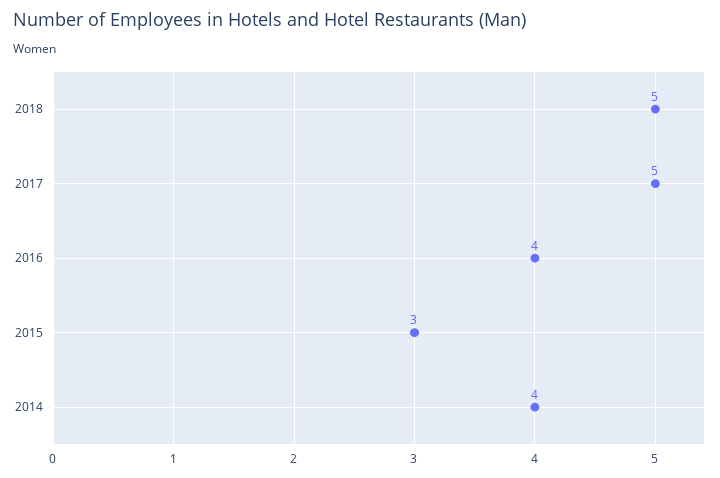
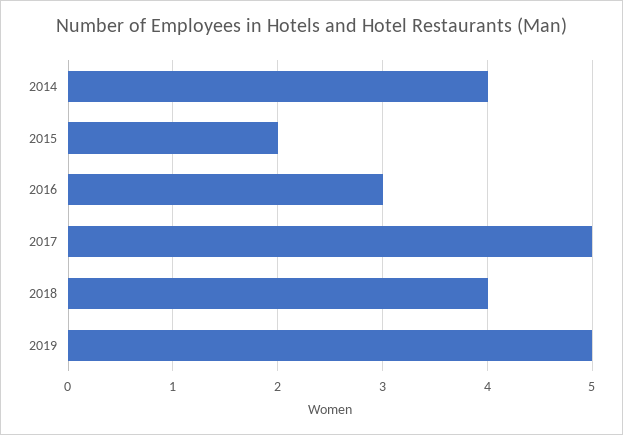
2018: 5 -> 4
2016: 4 -> 3
2015: 3 -> 2
2019: none -> 5

